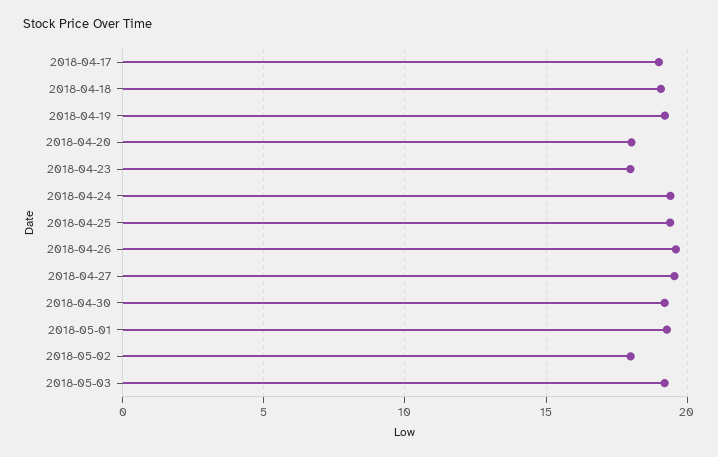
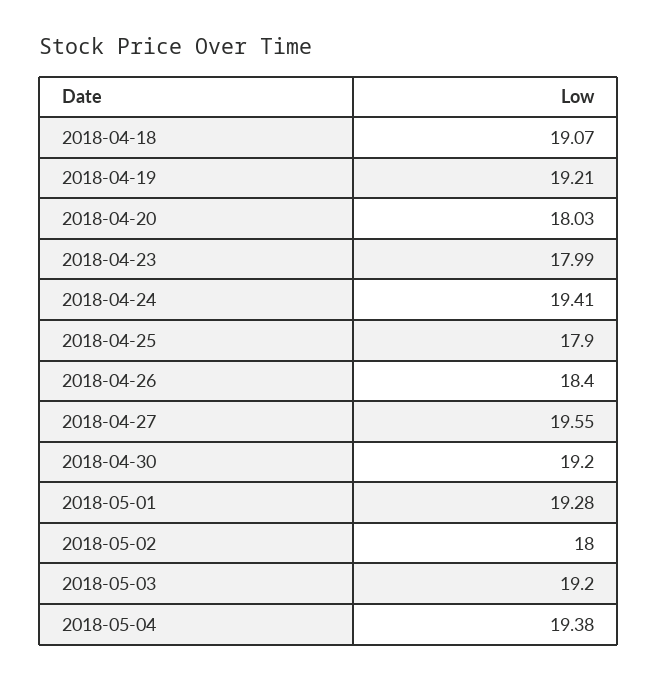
2018-04-17: 19 -> none
2018-04-25: 19.5 -> 17.9
2018-04-26: 19.5 -> 18.4
2018-05-04: none -> 19.38

